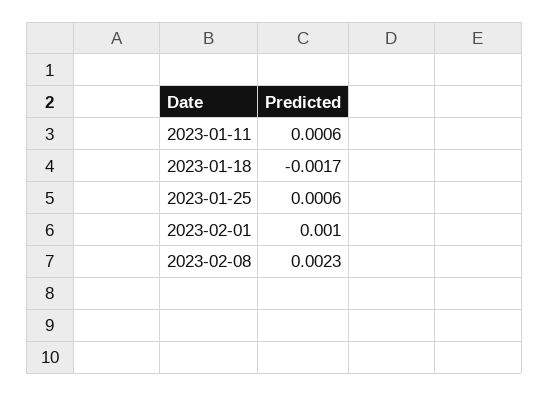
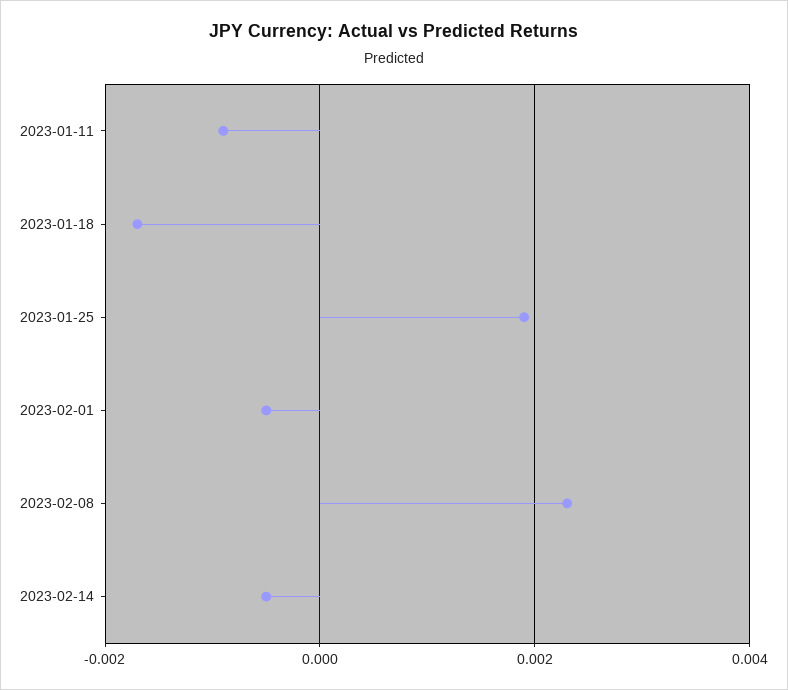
2023-01-11: 0.0006 -> -0.001
2023-01-25: 0.0006 -> 0.002
2023-02-01: 0.001 -> -0.0005
2023-02-14: none -> -0.0005

